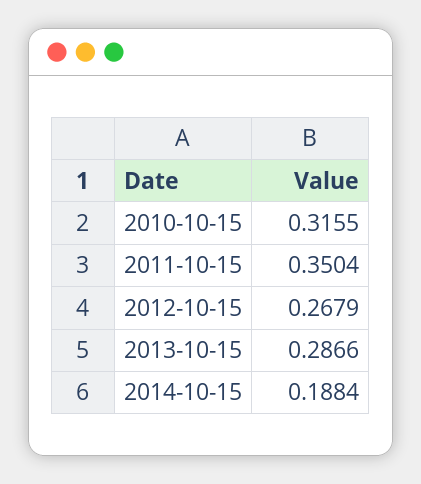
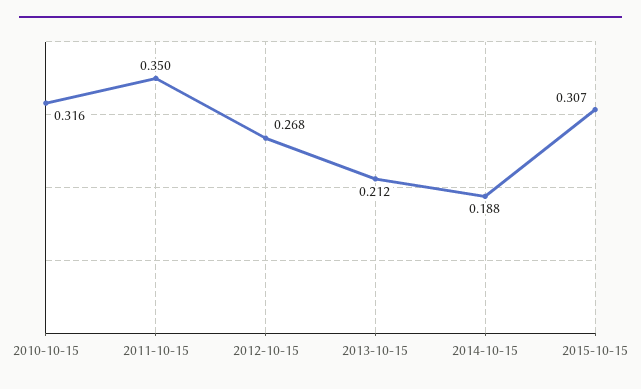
2013-10-15: 0.2866 -> 0.212
2015-10-15: none -> 0.307

